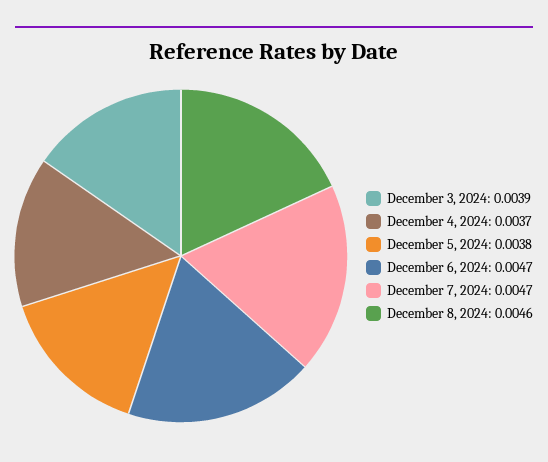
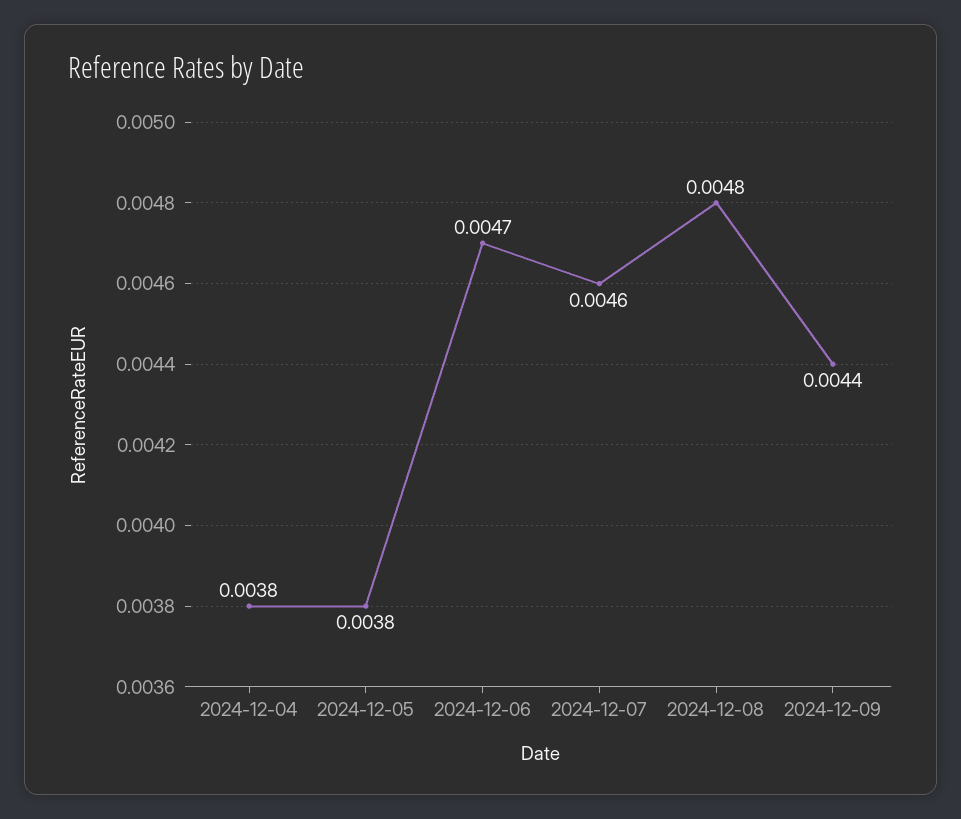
December 3, 2024: 0.0039 -> none
December 4, 2024: 0.0037 -> 0.0038
December 7, 2024: 0.0047 -> 0.0046
December 8, 2024: 0.0046 -> 0.0048
2024-12-09: none -> 0.0044

